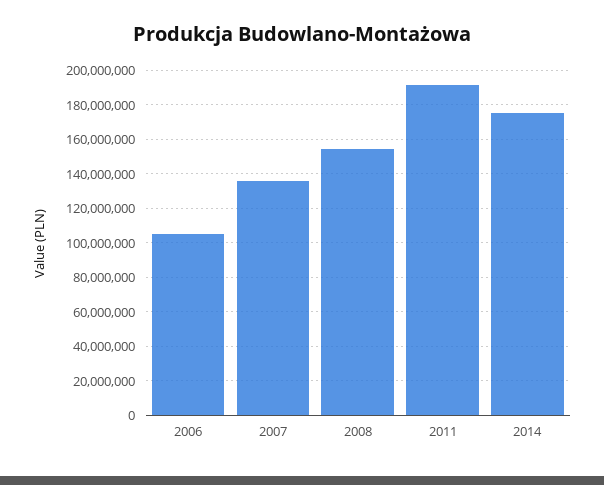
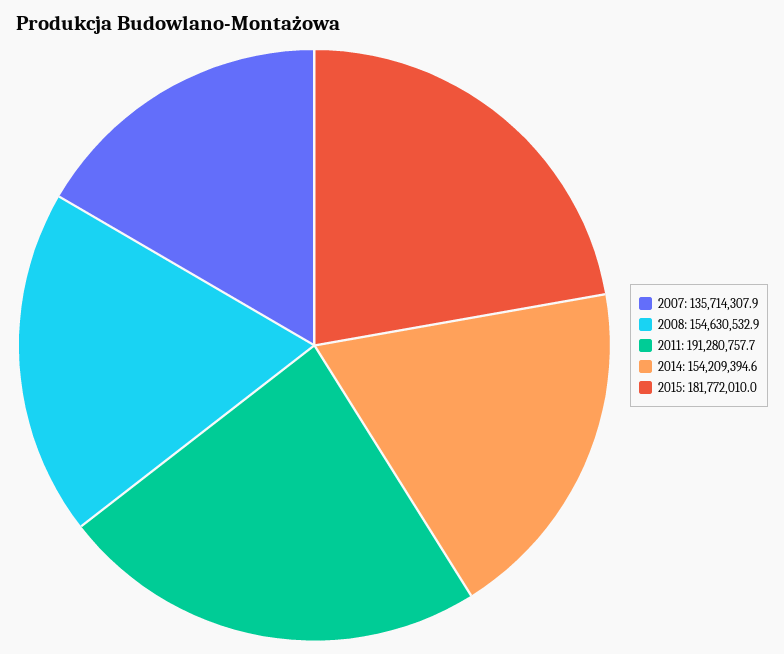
2006: 105000000 -> none
2014: 175000000 -> 154209394.6
2015: none -> 181772010

